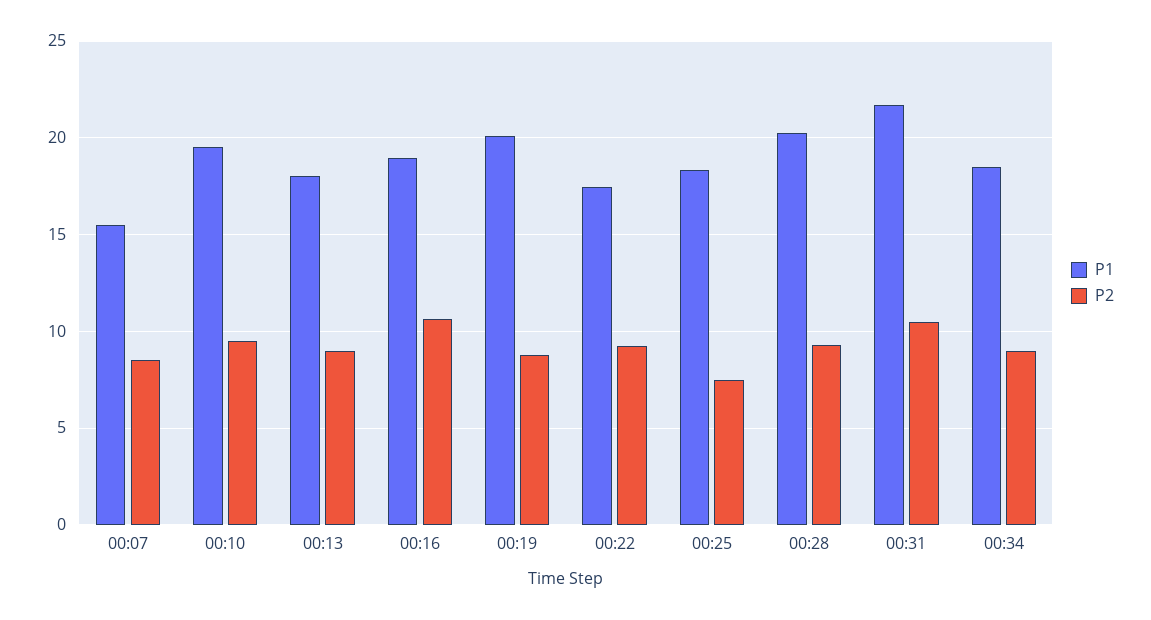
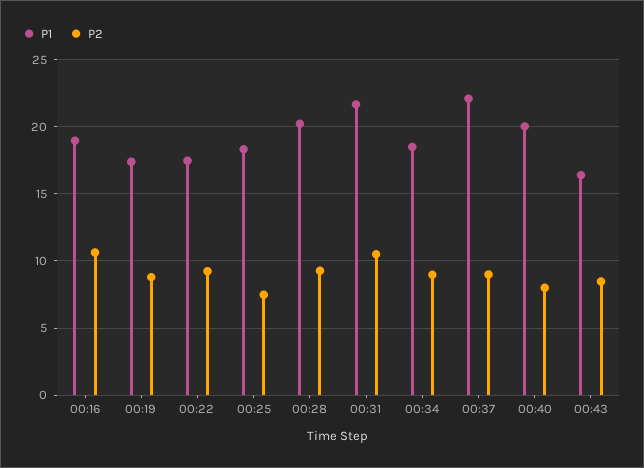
P1, 00:07: 15.5 -> none
P2, 00:07: 8.5 -> none
P1, 00:10: 19.5 -> none
P2, 00:10: 9.5 -> none
P1, 00:13: 18 -> none
P2, 00:13: 9 -> none
P1, 00:19: 20 -> 17.5
P1, 00:37: none -> 22
P2, 00:37: none -> 9
P1, 00:40: none -> 20
P2, 00:40: none -> 8
P1, 00:43: none -> 16.5
P2, 00:43: none -> 8.5

